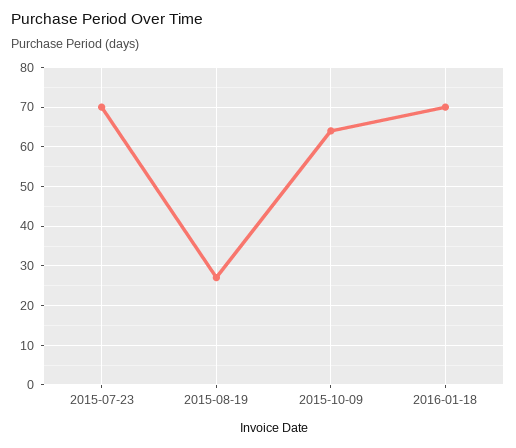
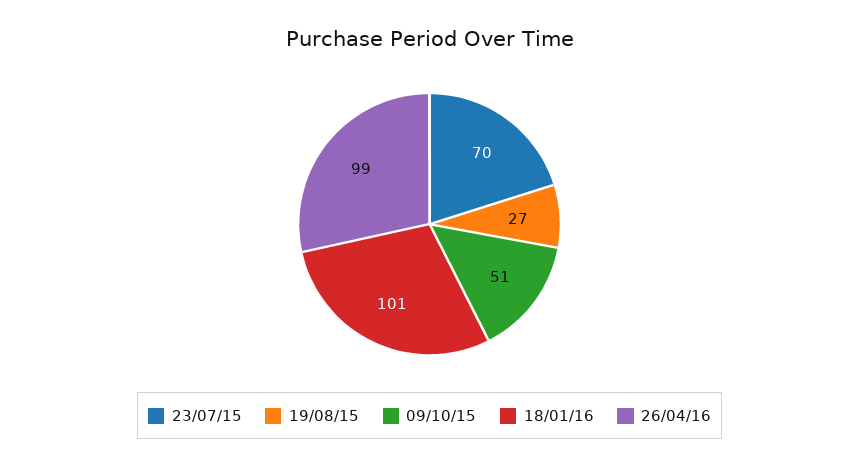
2015-10-09: 65 -> 51
2016-01-18: 70 -> 101
26/04/16: none -> 99

